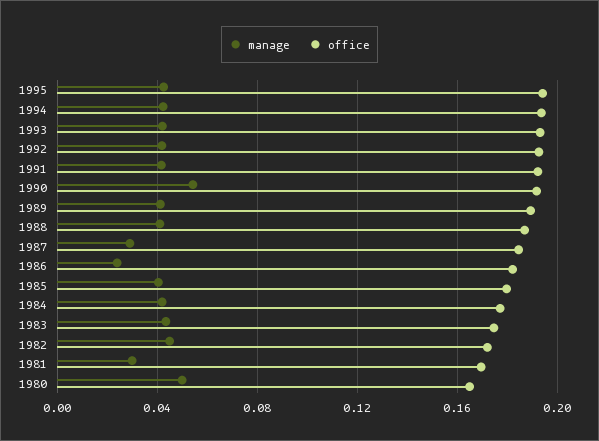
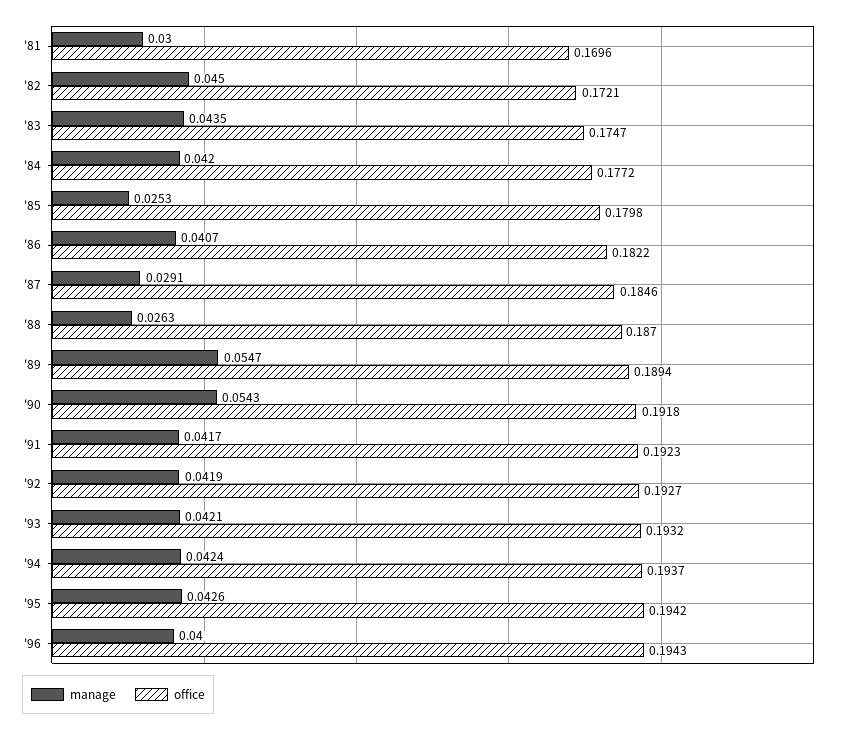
manage, 1989: 0.04 -> 0.0547
manage, 1988: 0.04 -> 0.0263
manage, 1986: 0.025 -> 0.0407
manage, 1985: 0.04 -> 0.0253
manage, 1980: 0.05 -> none
office, 1980: 0.165 -> none
manage, '96: none -> 0.04
office, '96: none -> 0.1943

